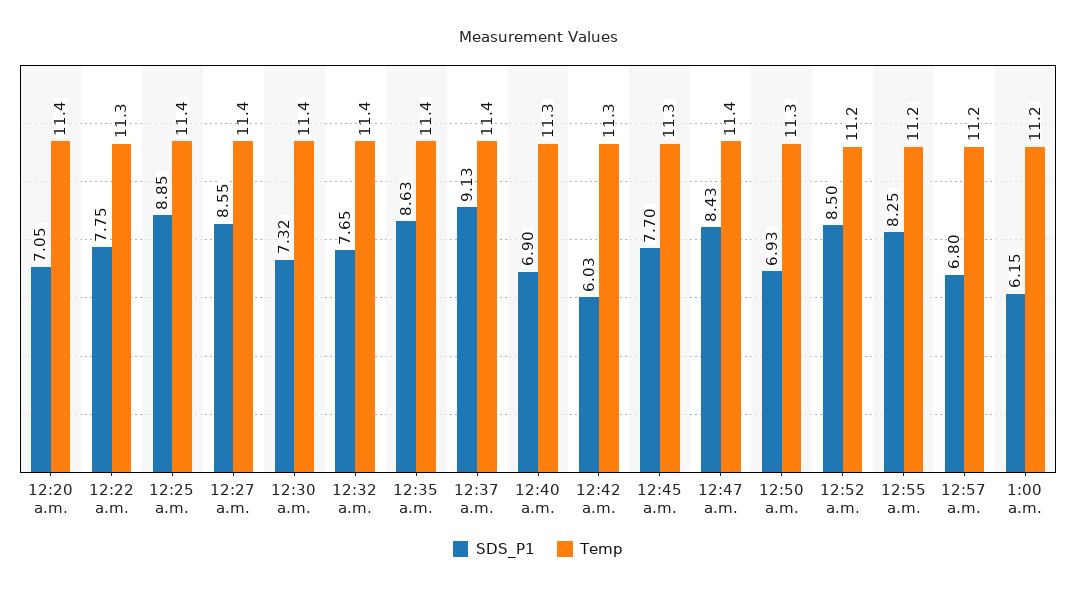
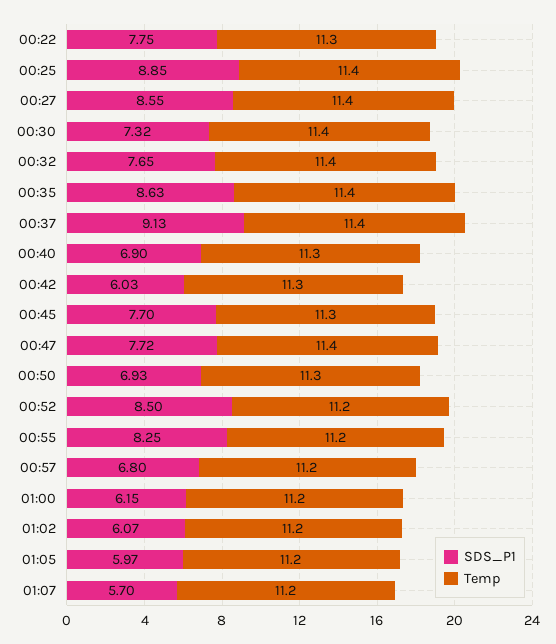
SDS_P1, 12:20 a.m.: 7.05 -> none
Temp, 12:20 a.m.: 11.4 -> none
SDS_P1, 12:47 a.m.: 8.43 -> 7.72
SDS_P1, 01:02: none -> 6.07
Temp, 01:02: none -> 11.2
SDS_P1, 01:05: none -> 5.97
Temp, 01:05: none -> 11.2
SDS_P1, 01:07: none -> 5.7
Temp, 01:07: none -> 11.2

